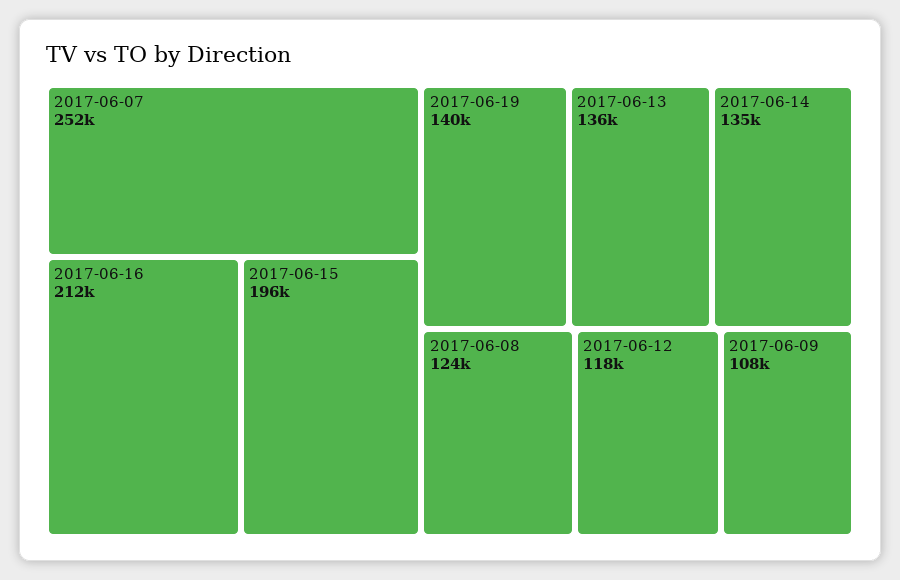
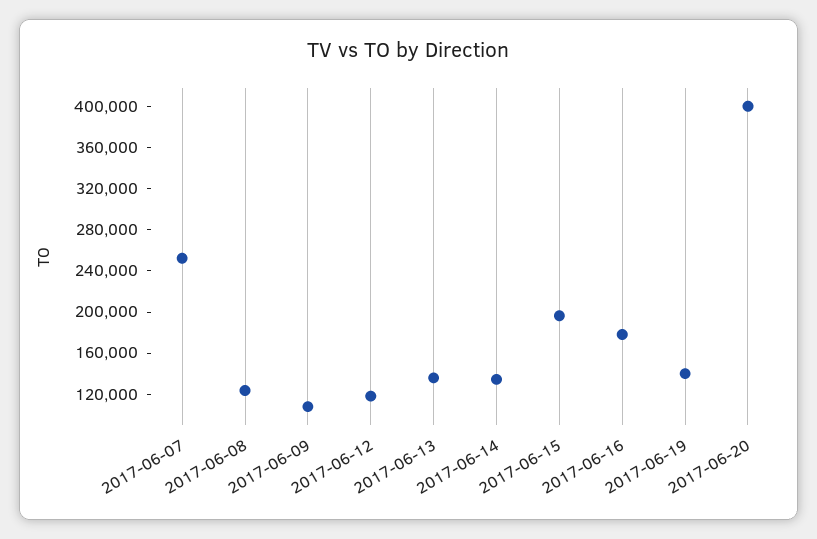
2017-06-16: 212000 -> 180000
2017-06-20: none -> 400000

